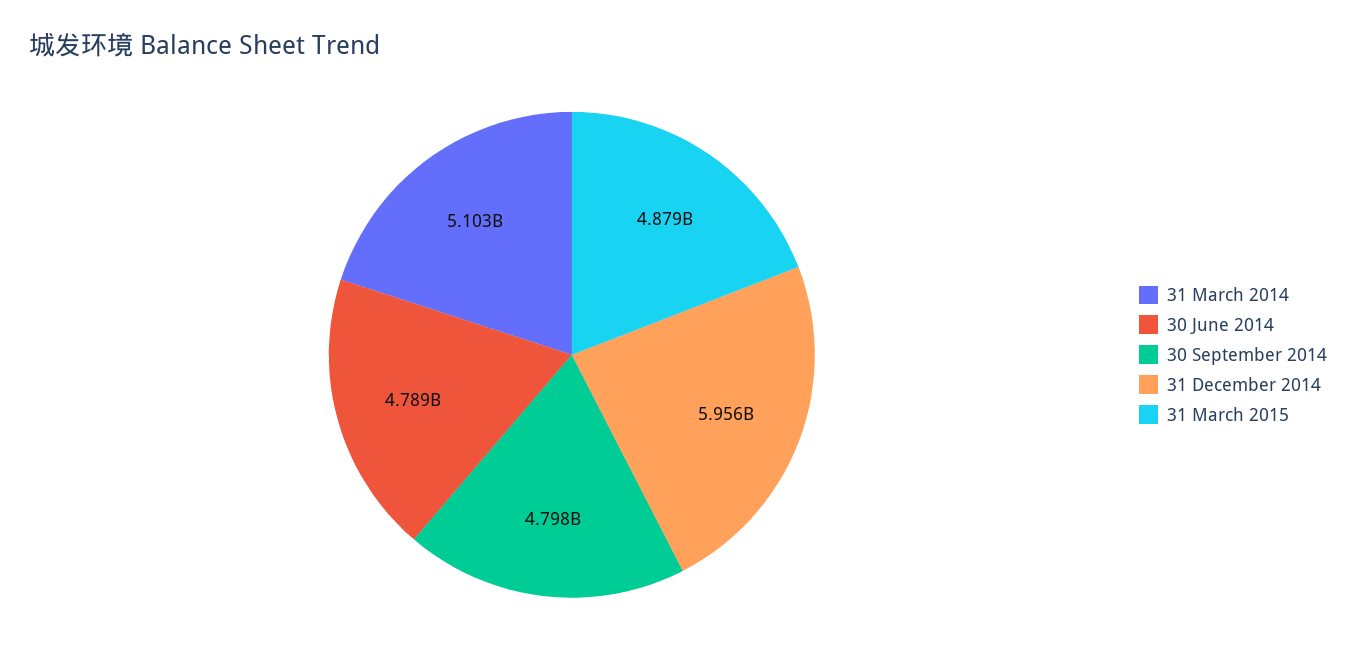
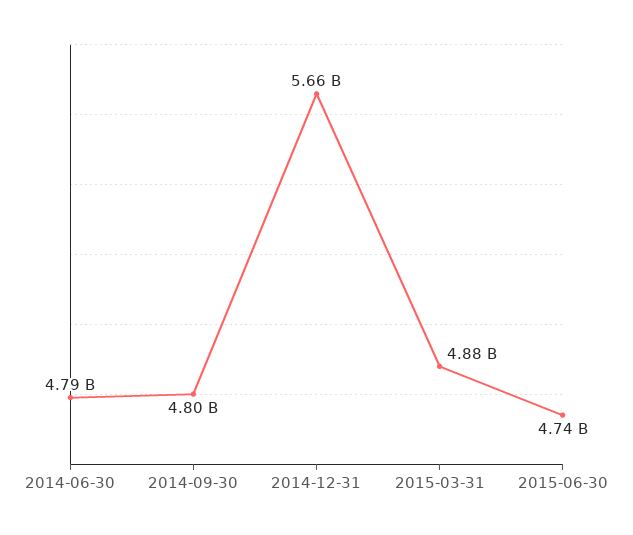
31 March 2014: 5103000000 -> none
31 December 2014: 5956000000 -> 5660000000
2015-06-30: none -> 4740000000

